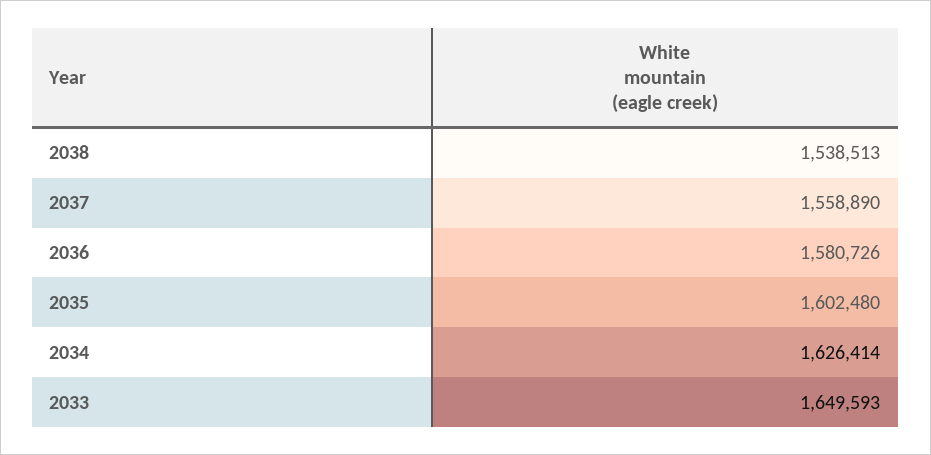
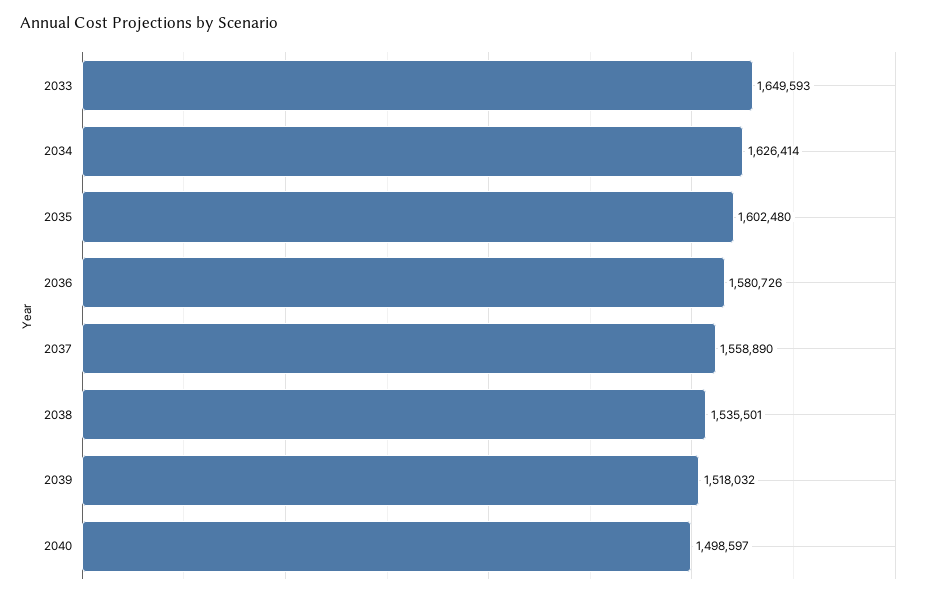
2038: 1538513 -> 1535501
2039: none -> 1518032
2040: none -> 1498597

